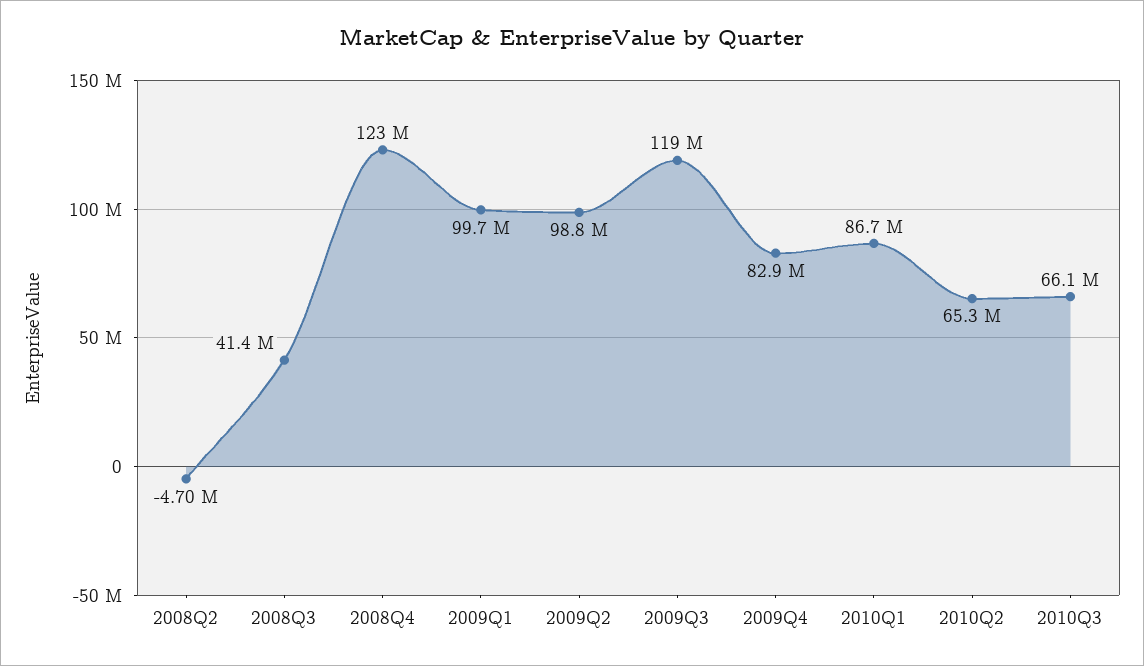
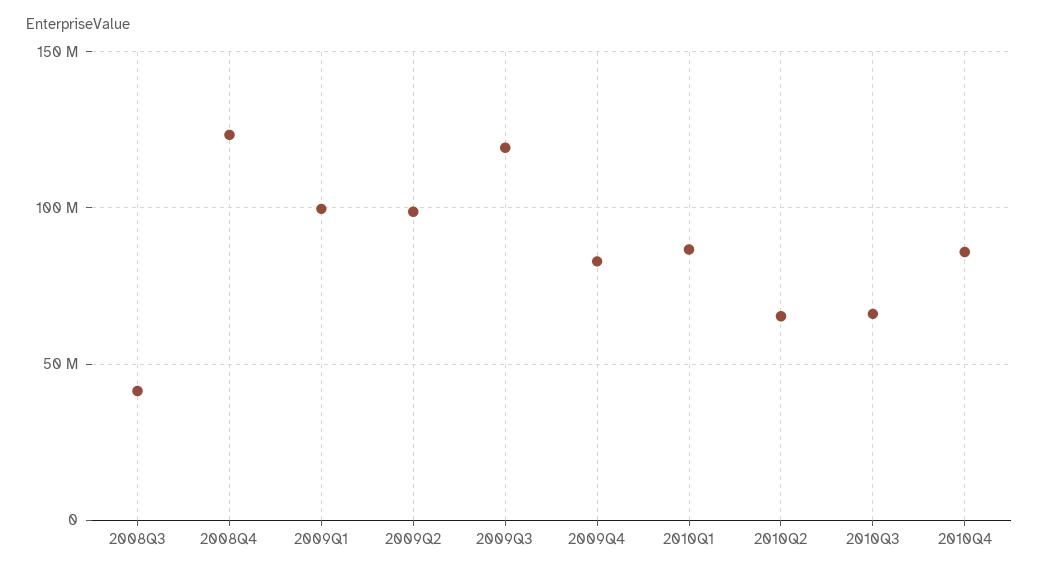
2008Q2: -4700000 -> none
2010Q4: none -> 85000000

